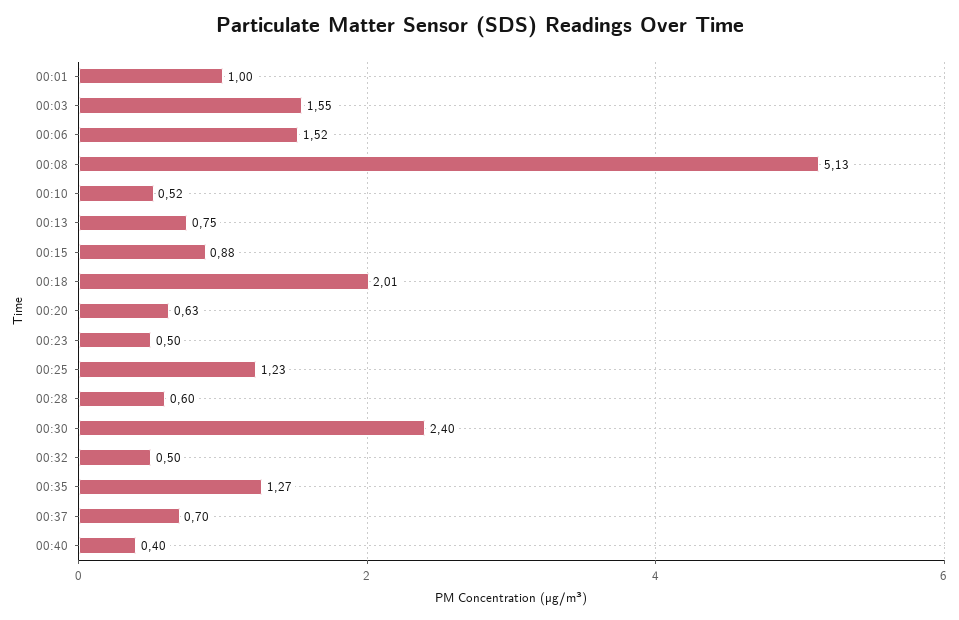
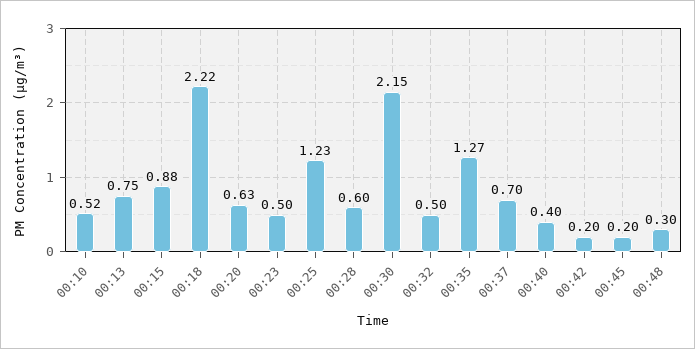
00:01: 1 -> none
00:03: 1.55 -> none
00:06: 1.52 -> none
00:08: 5.13 -> none
00:18: 2.01 -> 2.22
00:30: 2.4 -> 2.15
00:42: none -> 0.2
00:45: none -> 0.2
00:48: none -> 0.3

